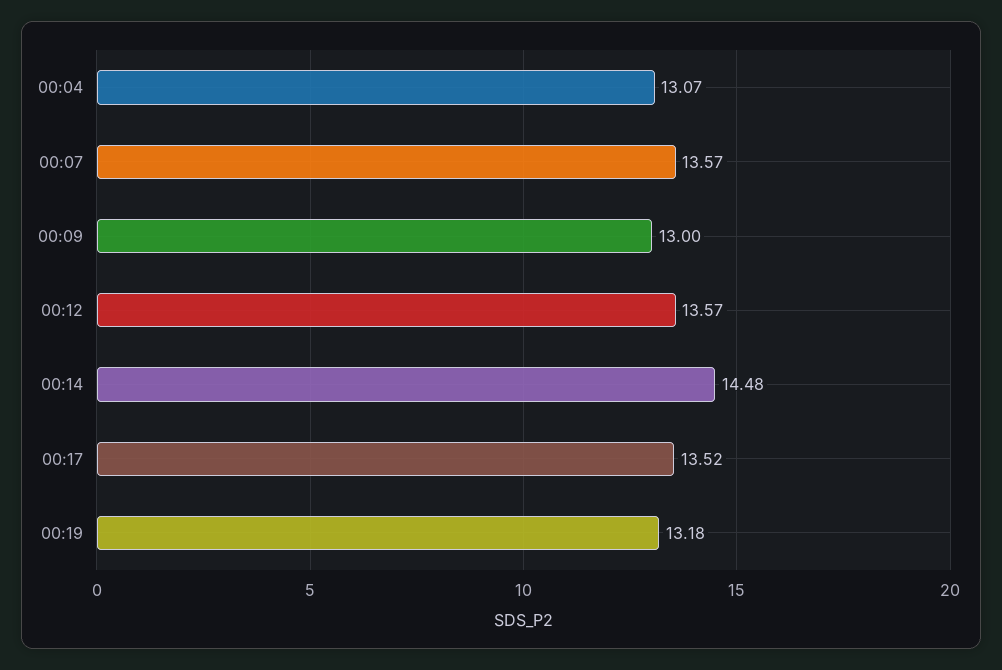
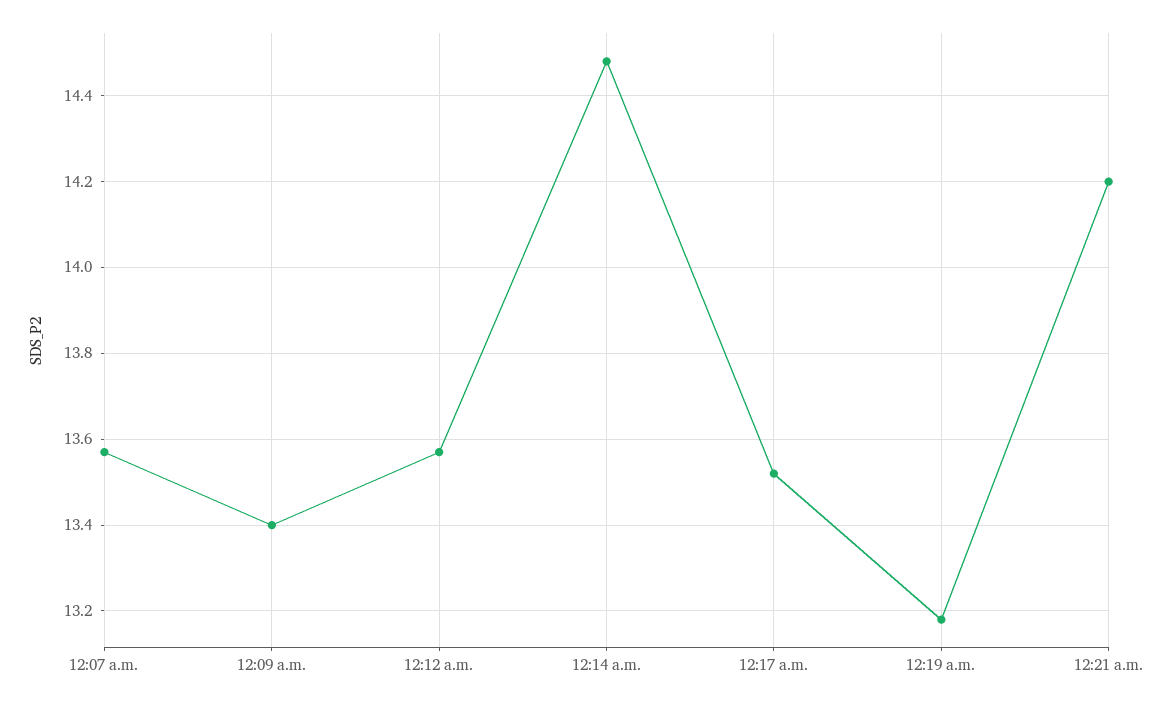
00:04: 13.07 -> none
00:09: 13 -> 13.4
12:21 a.m.: none -> 14.2

